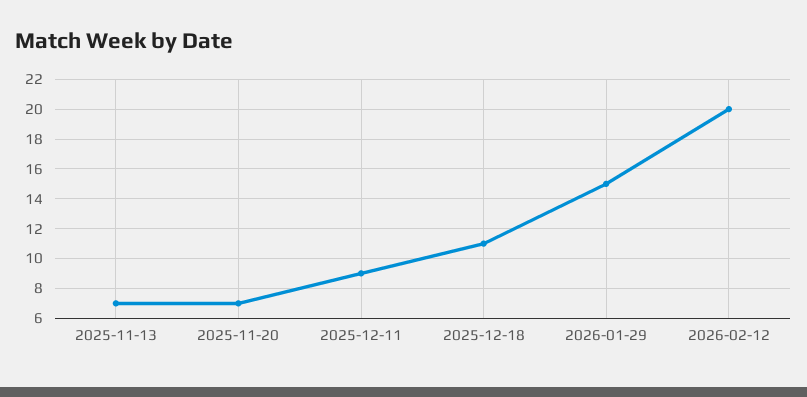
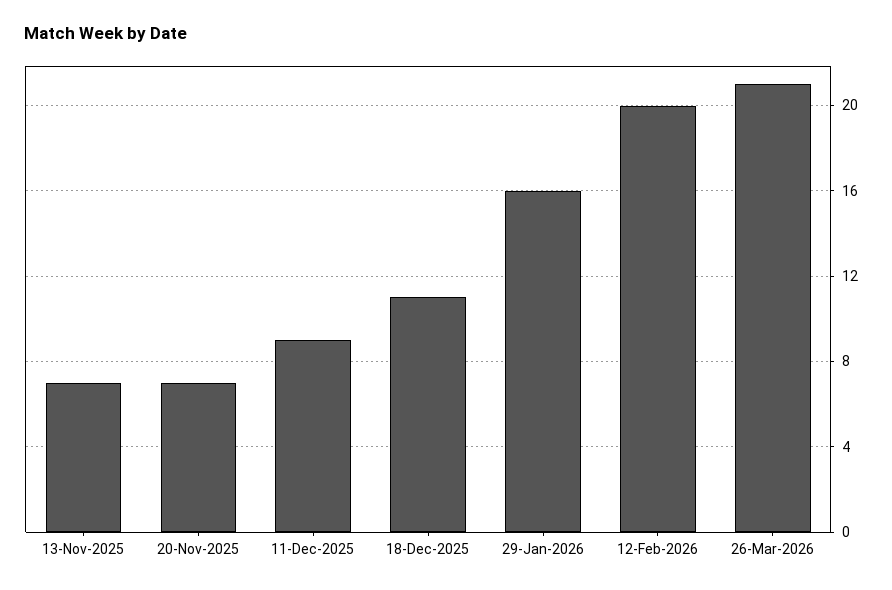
2026-01-29: 15 -> 16
26-Mar-2026: none -> 21

